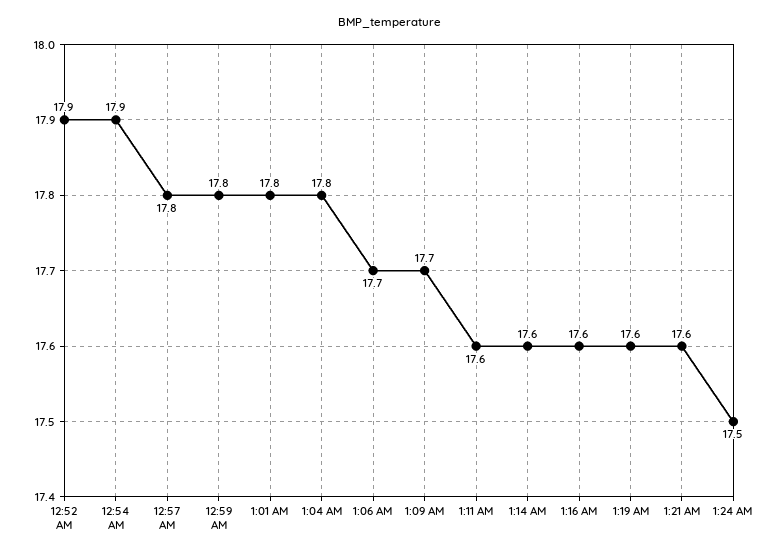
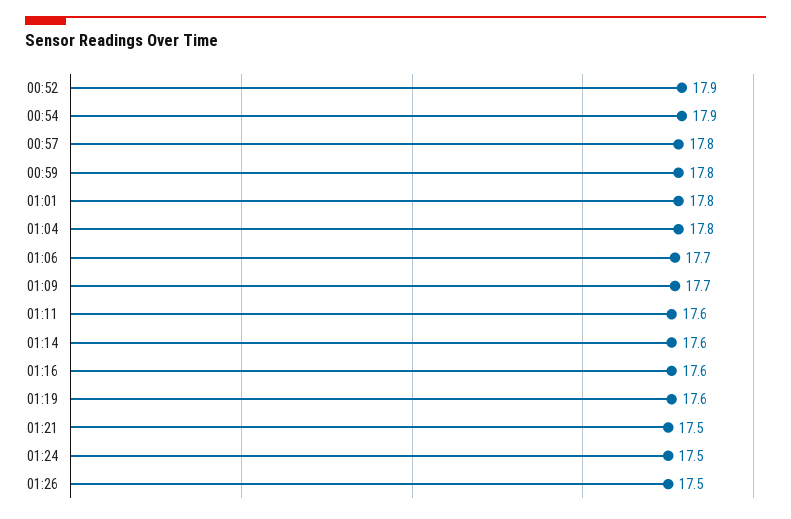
1:21 AM: 17.6 -> 17.5
01:26: none -> 17.5

